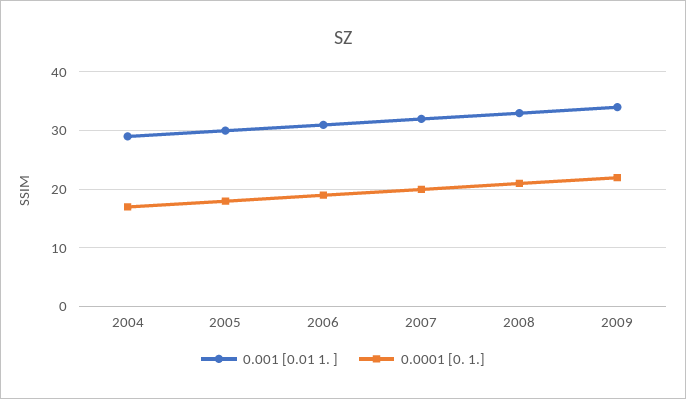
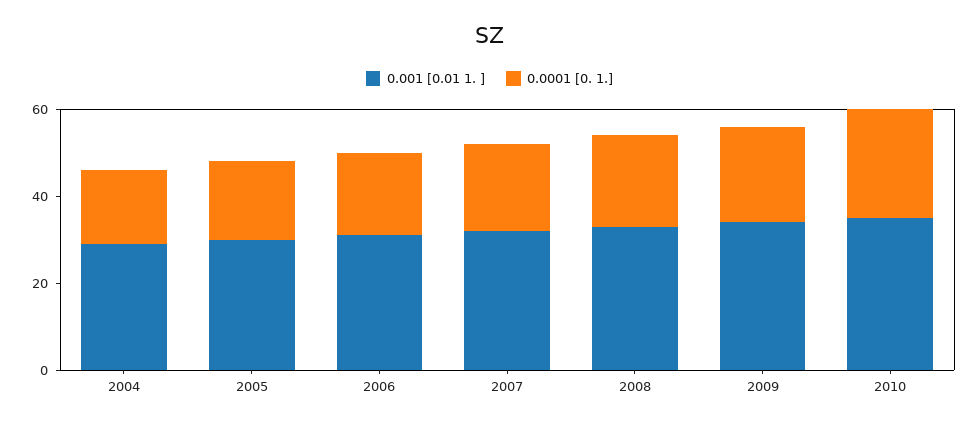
0.001 [0.01 1. ], 2010: none -> 35
0.0001 [0. 1.], 2010: none -> 25

